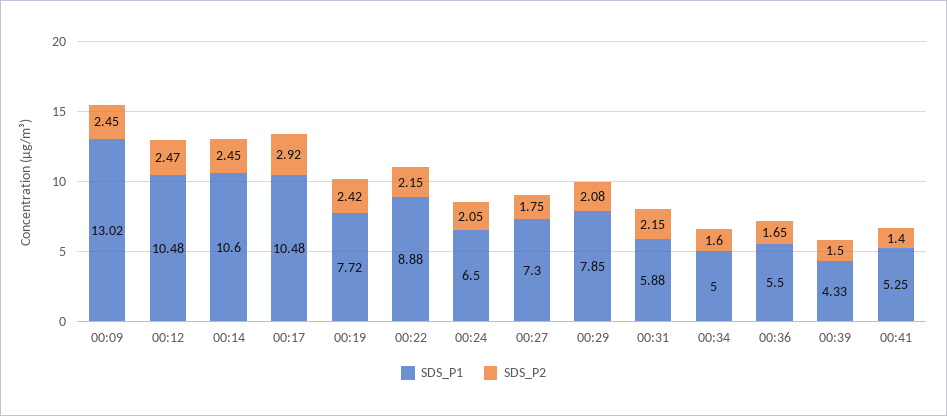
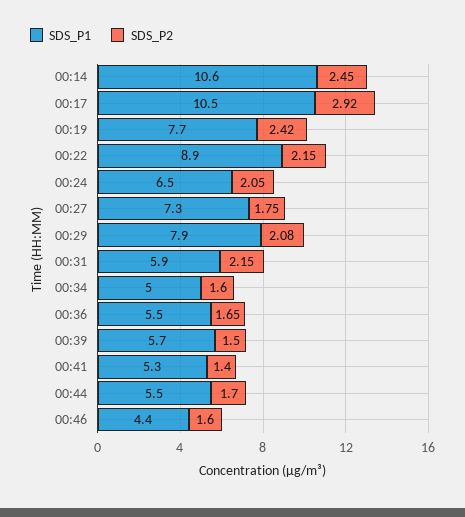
SDS_P1, 00:09: 13.02 -> none
SDS_P2, 00:09: 2.45 -> none
SDS_P1, 00:12: 10.48 -> none
SDS_P2, 00:12: 2.47 -> none
SDS_P1, 00:39: 4.33 -> 5.7
SDS_P1, 00:44: none -> 5.5
SDS_P2, 00:44: none -> 1.7
SDS_P1, 00:46: none -> 4.4
SDS_P2, 00:46: none -> 1.6

